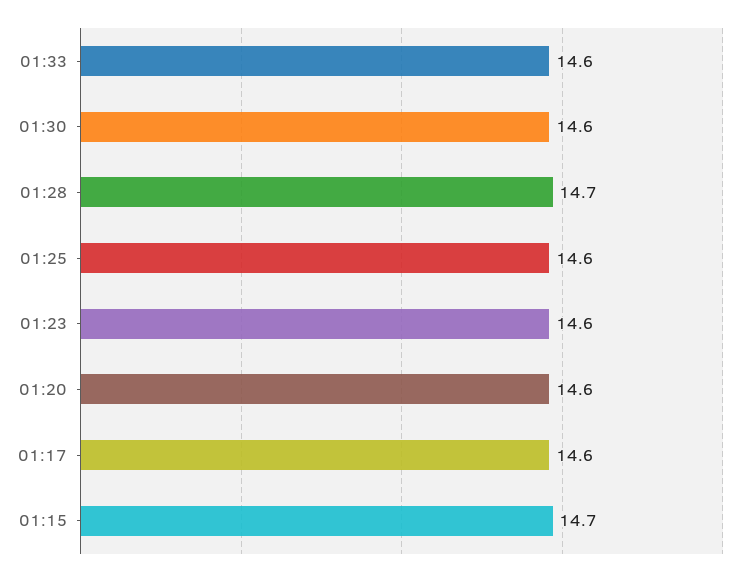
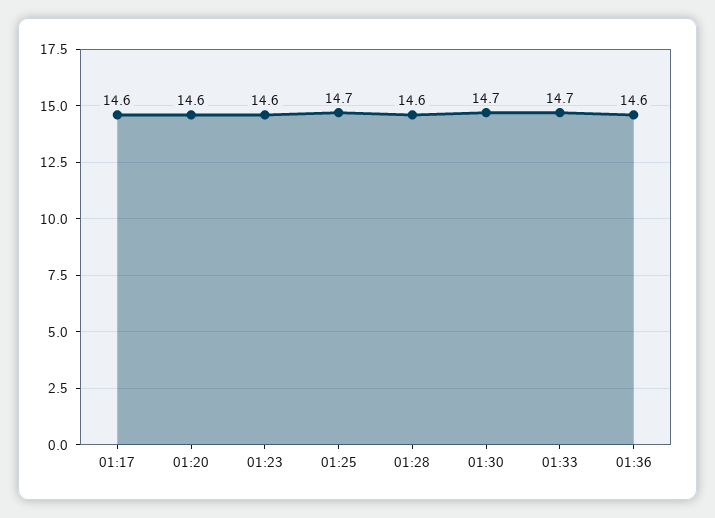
01:33: 14.6 -> 14.7
01:30: 14.6 -> 14.7
01:28: 14.7 -> 14.6
01:25: 14.6 -> 14.7
01:15: 14.7 -> none
01:36: none -> 14.6

